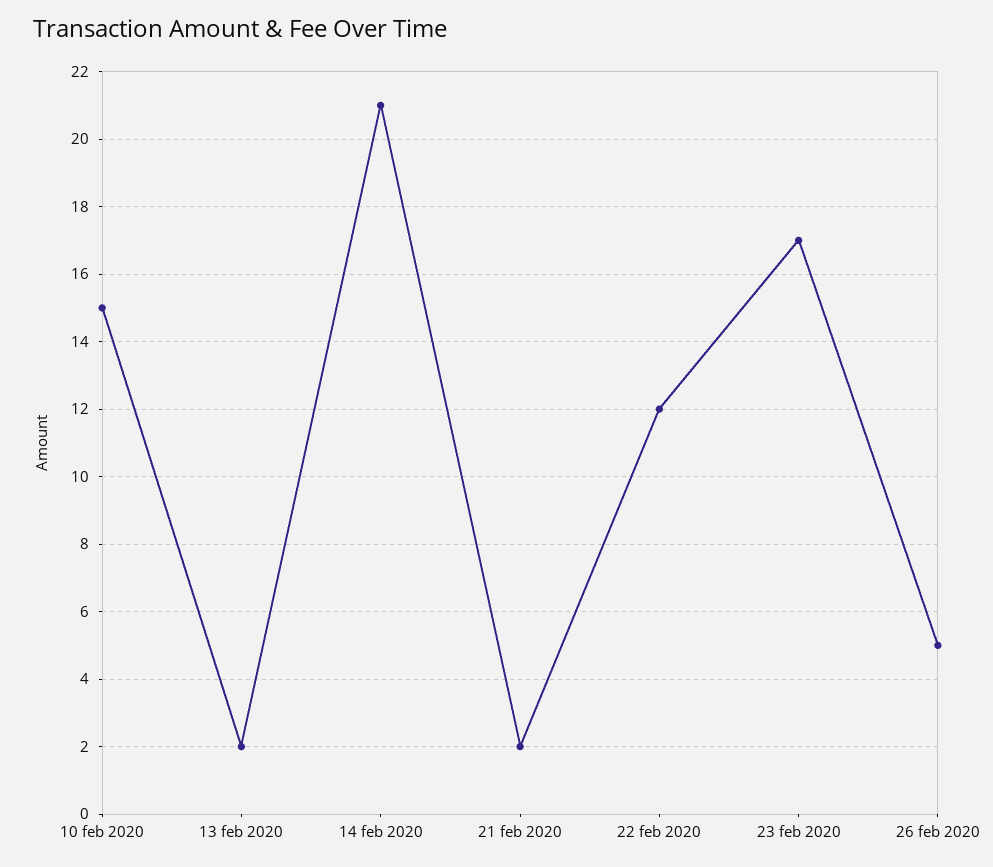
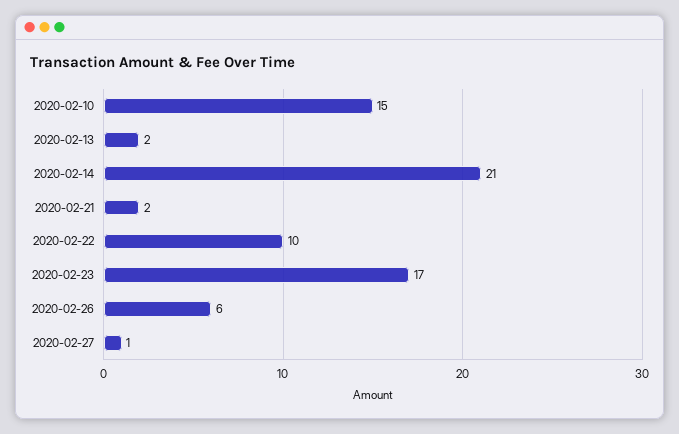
22 feb 2020: 12 -> 10
26 feb 2020: 5 -> 6
2020-02-27: none -> 1

